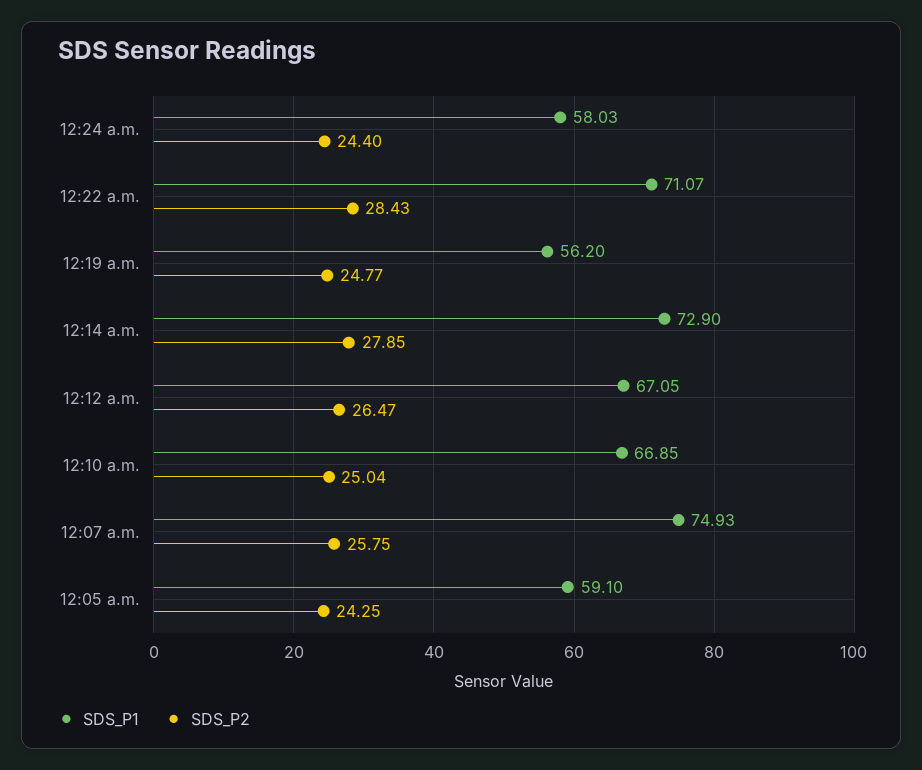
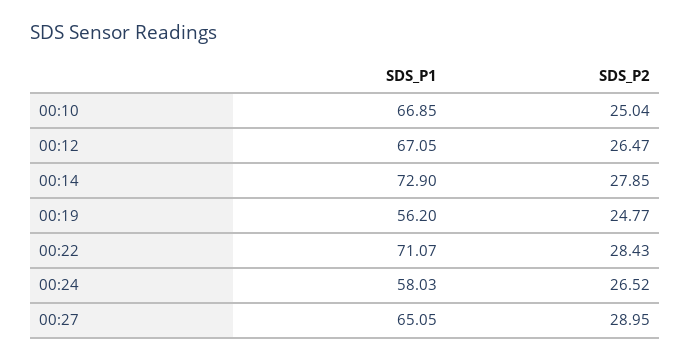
SDS_P2, 12:24 a.m.: 24.4 -> 26.52
SDS_P1, 12:07 a.m.: 74.93 -> none
SDS_P2, 12:07 a.m.: 25.75 -> none
SDS_P1, 12:05 a.m.: 59.1 -> none
SDS_P2, 12:05 a.m.: 24.25 -> none
SDS_P1, 00:27: none -> 65.05
SDS_P2, 00:27: none -> 28.95

